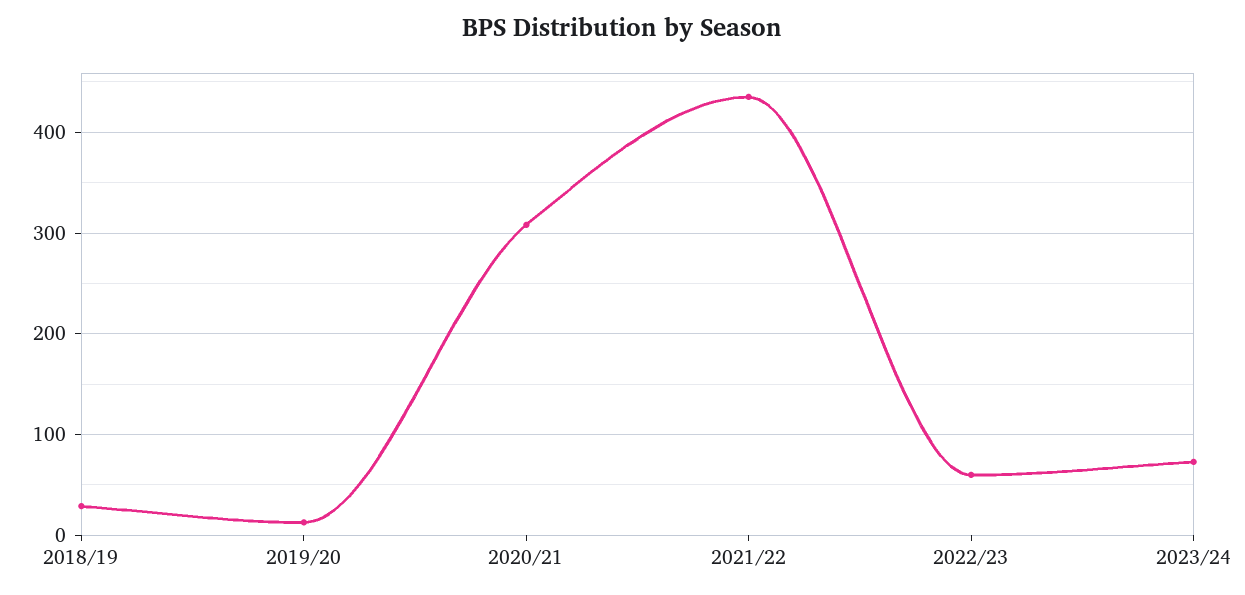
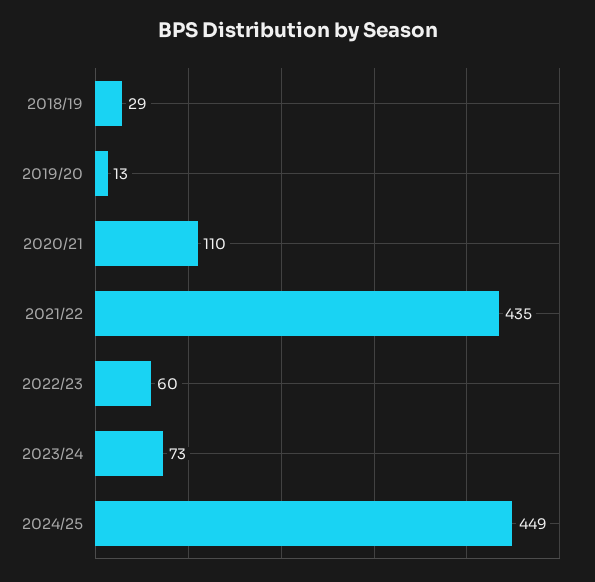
2020/21: 310 -> 110
2024/25: none -> 449

